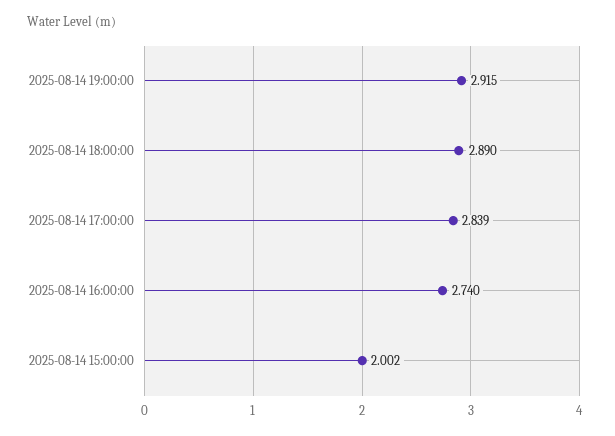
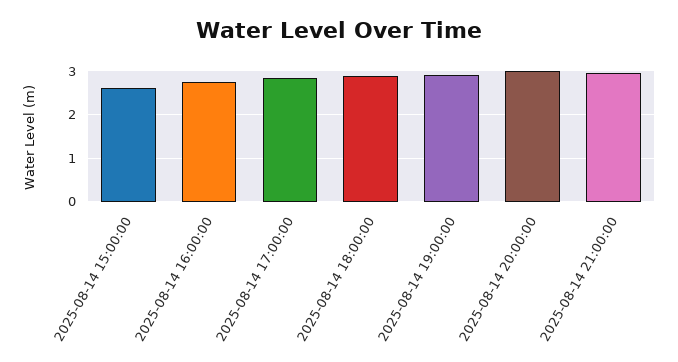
2025-08-14 15:00:00: 2.002 -> 2.6
2025-08-14 20:00:00: none -> 3
2025-08-14 21:00:00: none -> 3

